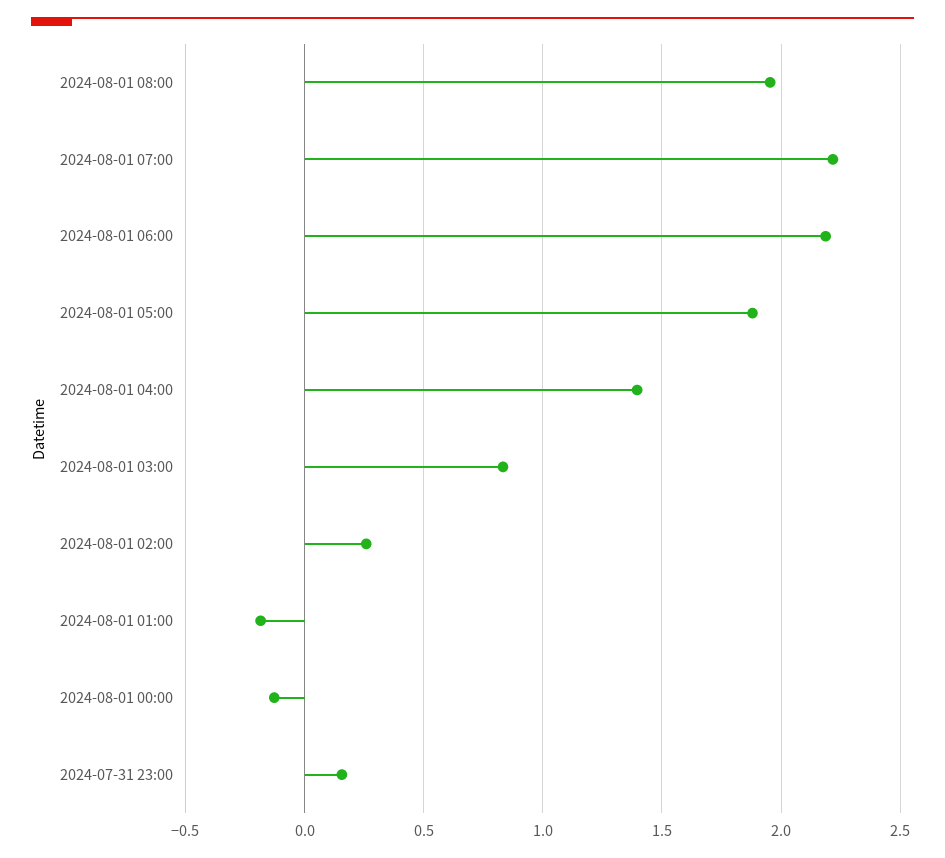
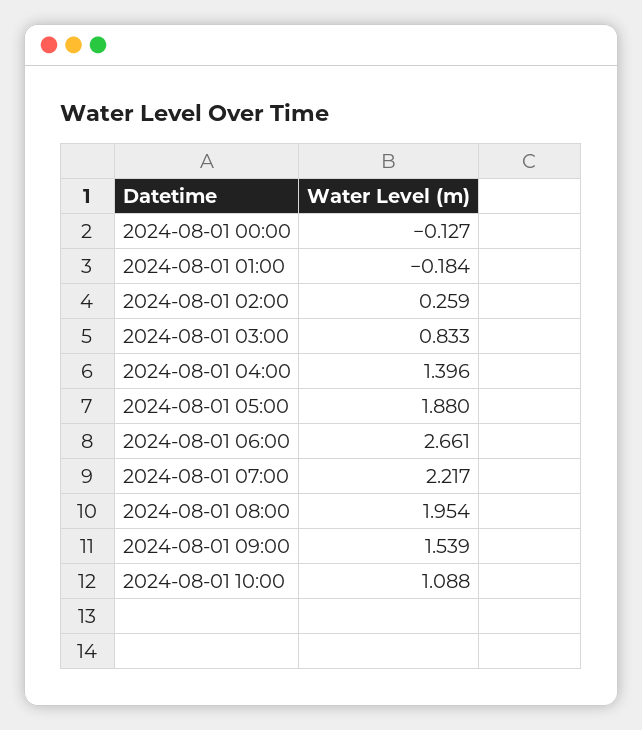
2024-08-01 06:00: 2.2 -> 2.661
2024-07-31 23:00: 0.15 -> none
2024-08-01 09:00: none -> 1.539
2024-08-01 10:00: none -> 1.088

